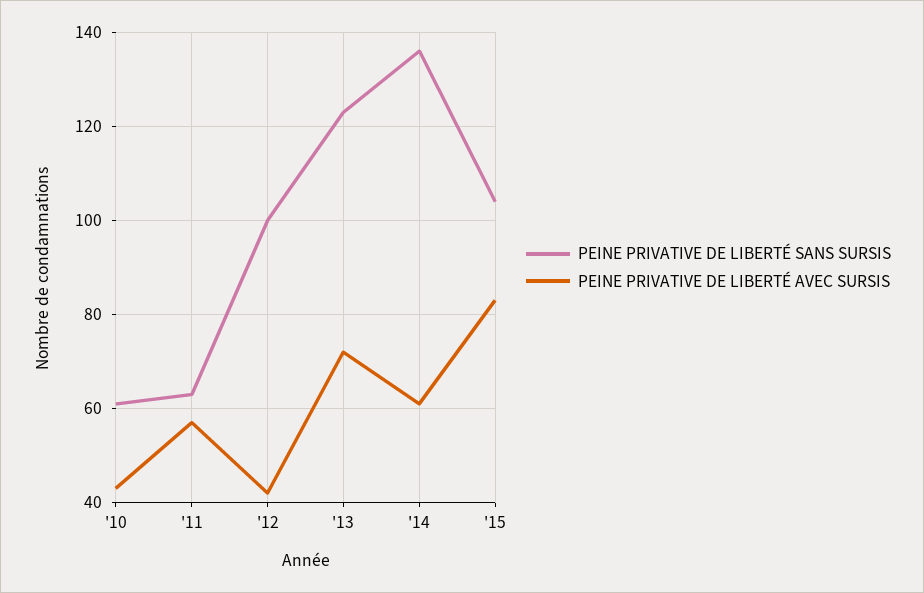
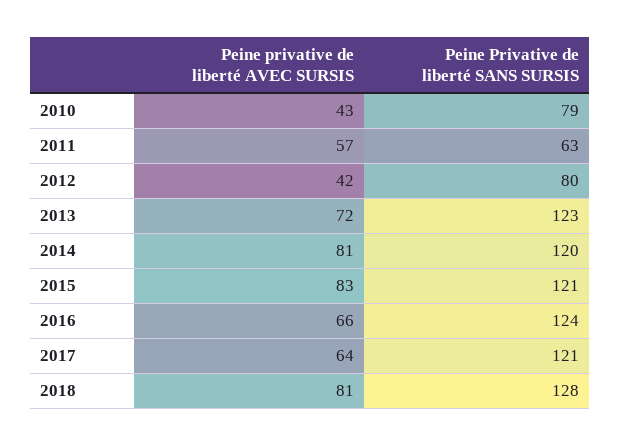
PEINE PRIVATIVE DE LIBERTÉ SANS SURSIS, '10: 60 -> 79
PEINE PRIVATIVE DE LIBERTÉ SANS SURSIS, '12: 100 -> 80
PEINE PRIVATIVE DE LIBERTÉ SANS SURSIS, '14: 135 -> 120
PEINE PRIVATIVE DE LIBERTÉ AVEC SURSIS, '14: 60 -> 81
PEINE PRIVATIVE DE LIBERTÉ SANS SURSIS, '15: 105 -> 121
PEINE PRIVATIVE DE LIBERTÉ AVEC SURSIS, 2016: none -> 66
PEINE PRIVATIVE DE LIBERTÉ SANS SURSIS, 2016: none -> 124
PEINE PRIVATIVE DE LIBERTÉ AVEC SURSIS, 2017: none -> 64
PEINE PRIVATIVE DE LIBERTÉ SANS SURSIS, 2017: none -> 121
PEINE PRIVATIVE DE LIBERTÉ AVEC SURSIS, 2018: none -> 81
PEINE PRIVATIVE DE LIBERTÉ SANS SURSIS, 2018: none -> 128

